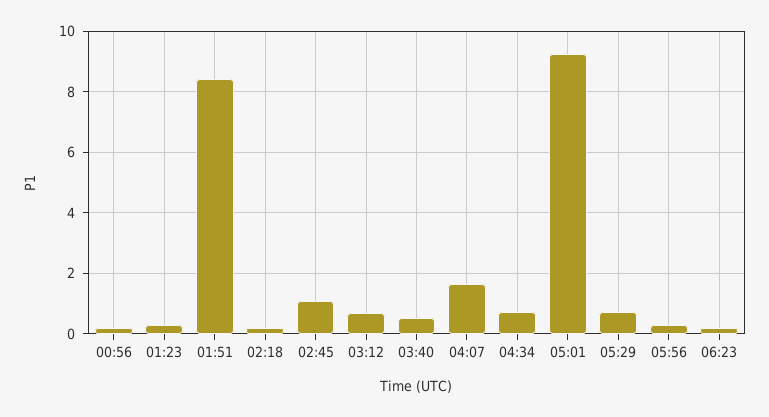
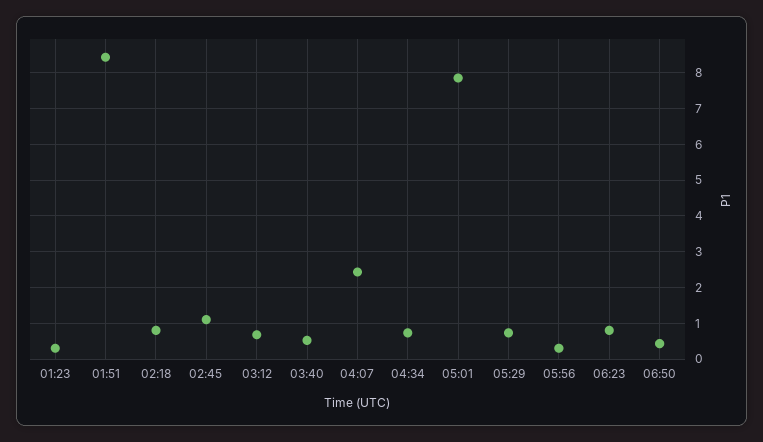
00:56: 0.2 -> none
02:18: 0.2 -> 0.8
04:07: 1.6 -> 2.4
05:01: 9.2 -> 7.8
06:23: 0.2 -> 0.8
06:50: none -> 0.4

